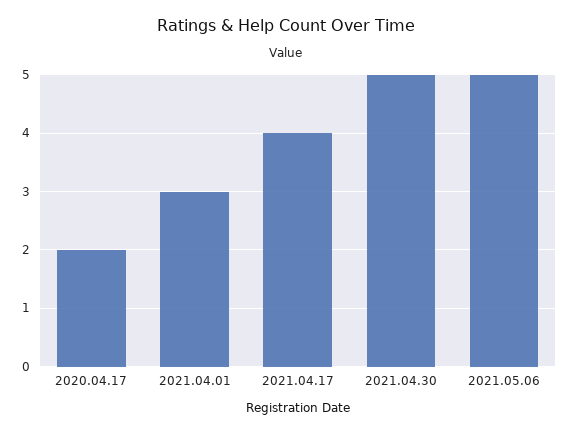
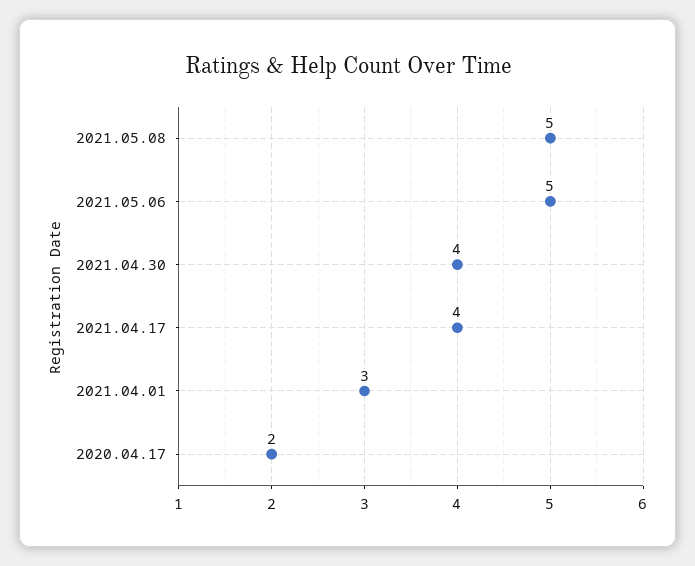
2021.04.30: 5 -> 4
2021.05.08: none -> 5

